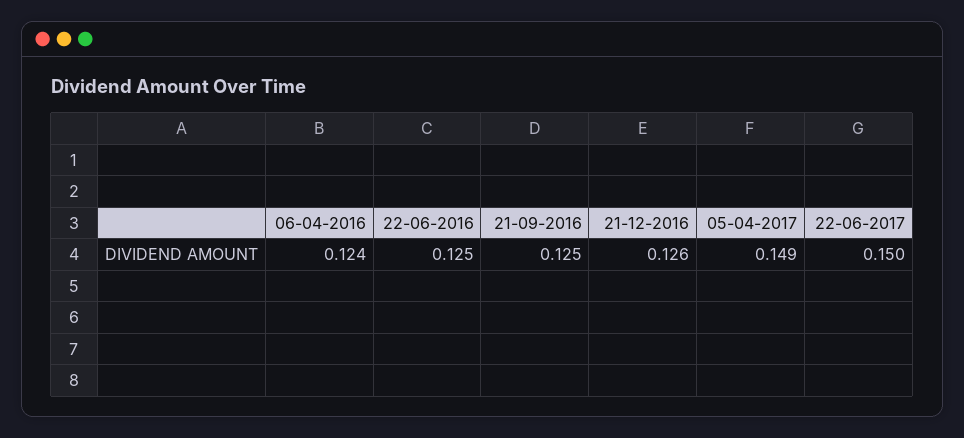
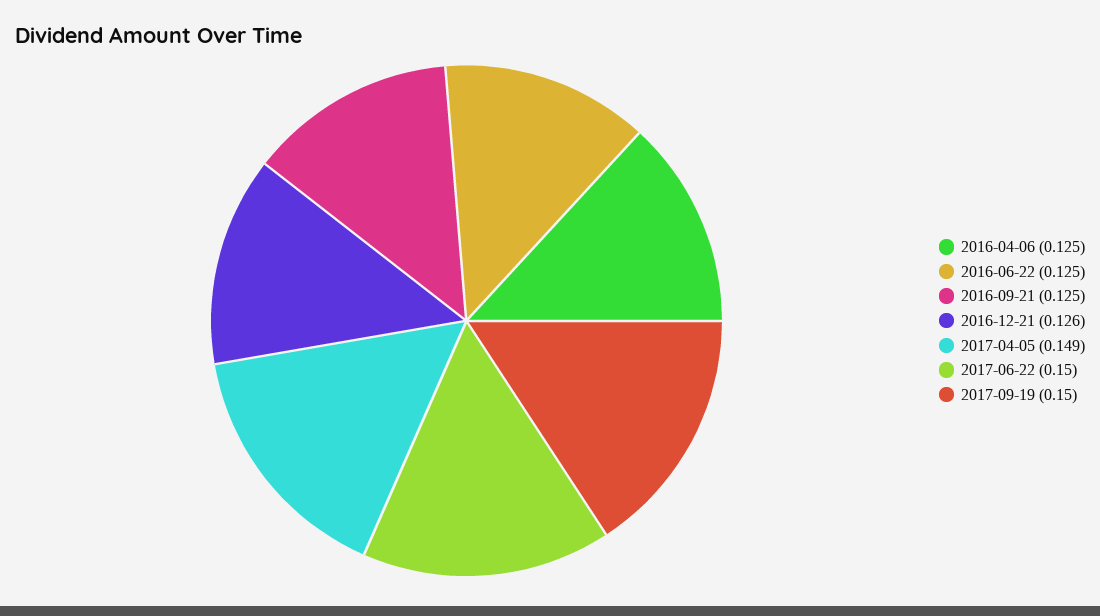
06-04-2016: 0.124 -> 0.125
2017-09-19: none -> 0.15

